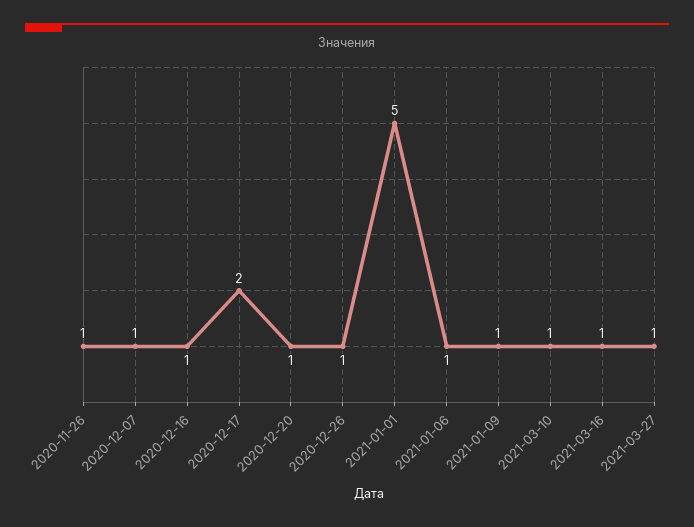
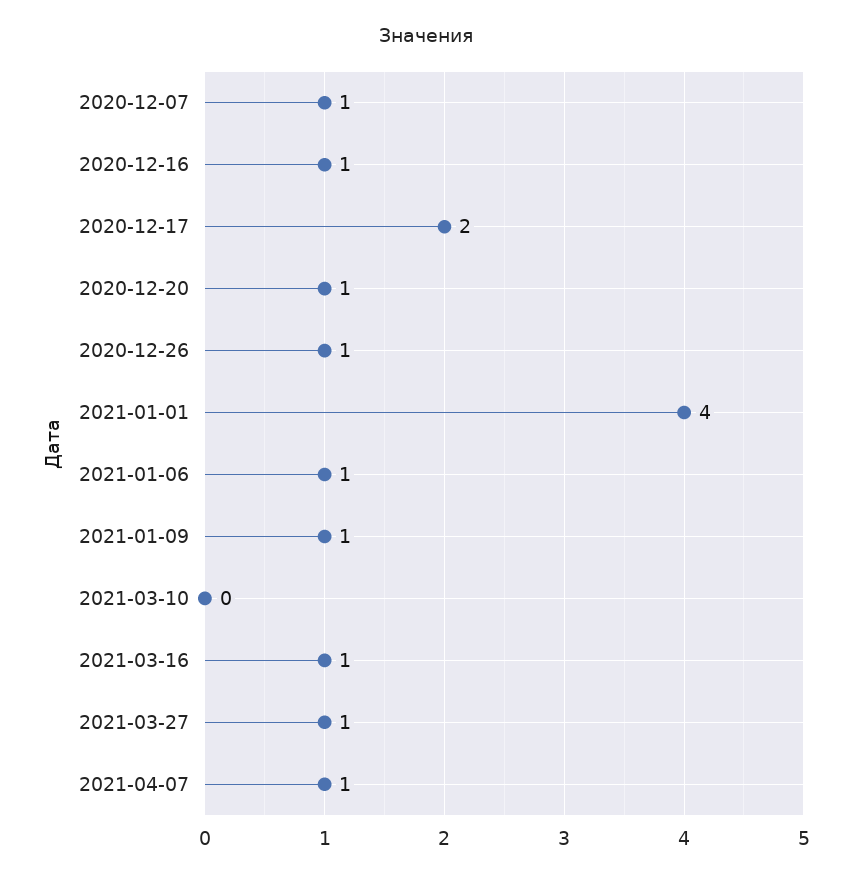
2020-11-26: 1 -> none
2021-01-01: 5 -> 4
2021-03-10: 1 -> 0
2021-04-07: none -> 1

